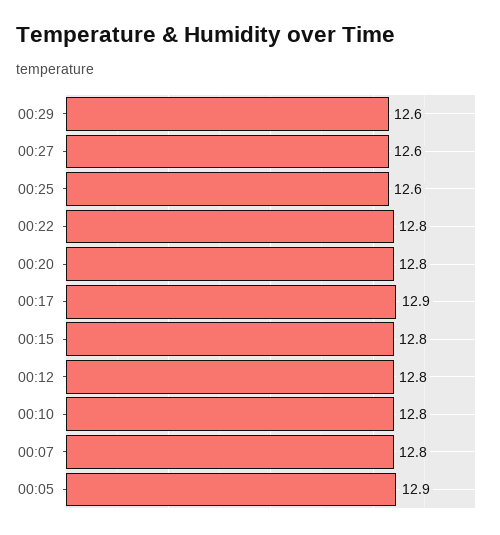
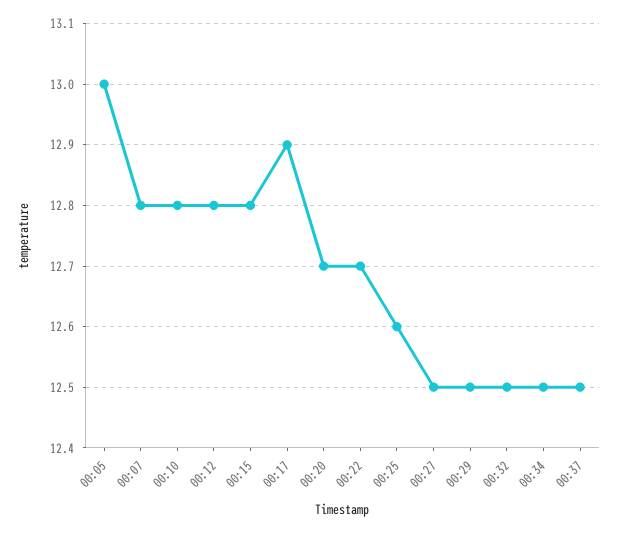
00:29: 12.6 -> 12.5
00:27: 12.6 -> 12.5
00:22: 12.8 -> 12.7
00:20: 12.8 -> 12.7
00:05: 12.9 -> 13
00:32: none -> 12.5
00:34: none -> 12.5
00:37: none -> 12.5

